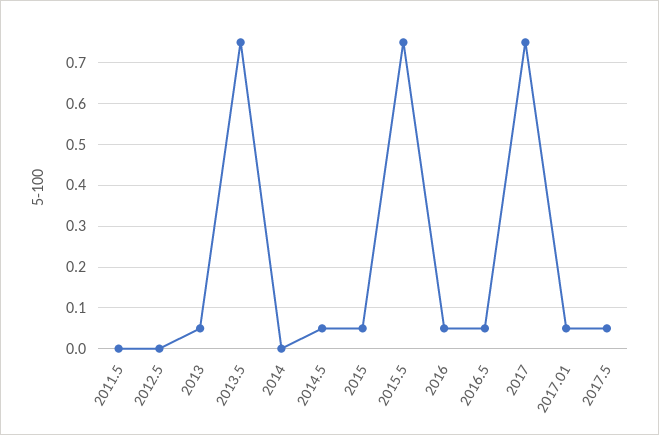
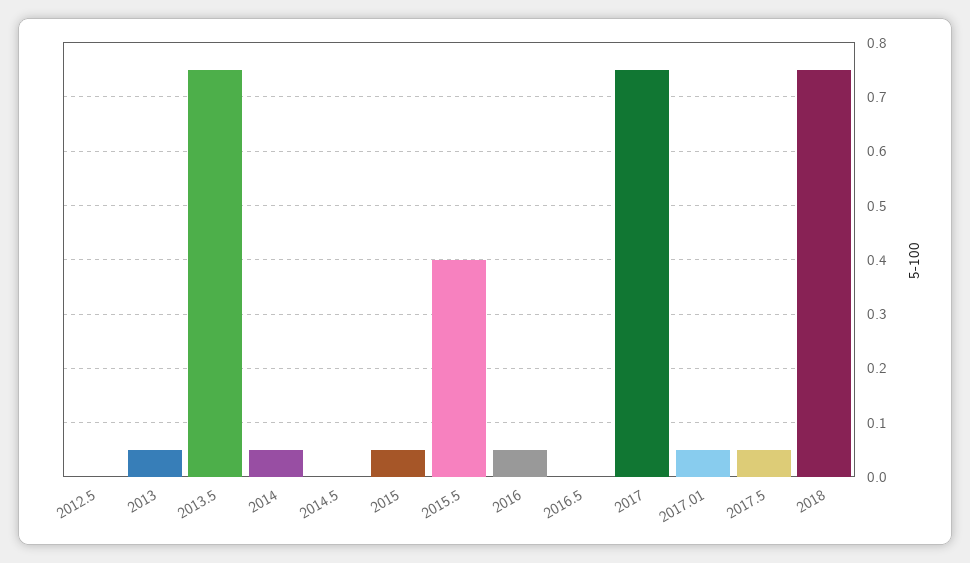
2011.5: 0 -> none
2014: 0 -> 0.05
2014.5: 0.05 -> 0
2015.5: 0.75 -> 0.4
2016.5: 0.05 -> 0
2018: none -> 0.75

